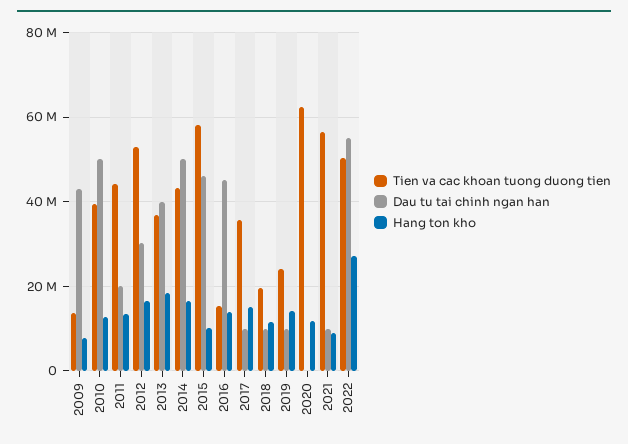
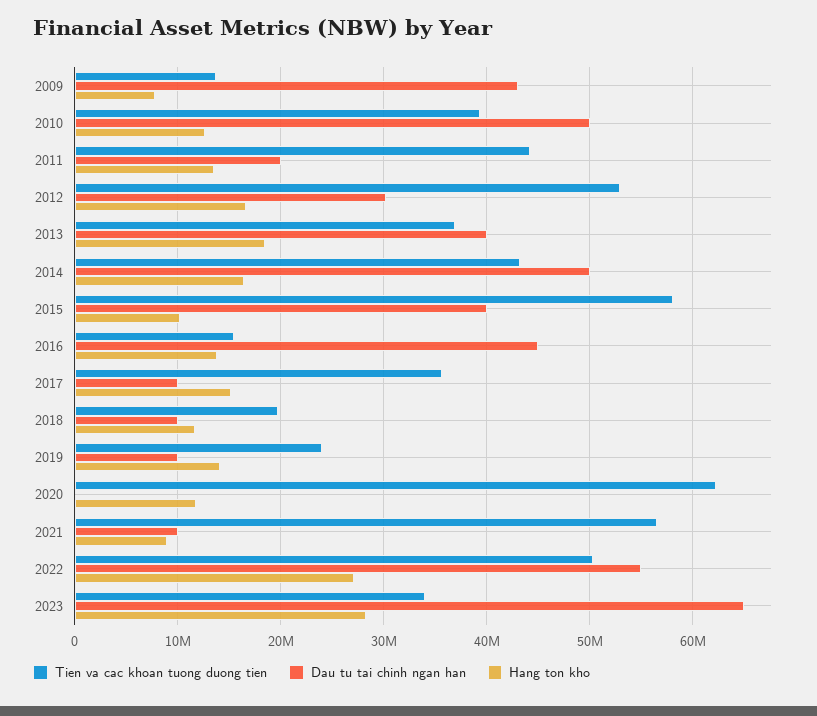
Dau tu tai chinh ngan han, 2015: 46000000 -> 40000000
Tien va cac khoan tuong duong tien, 2023: none -> 34000000
Dau tu tai chinh ngan han, 2023: none -> 65000000
Hang ton kho, 2023: none -> 28000000

